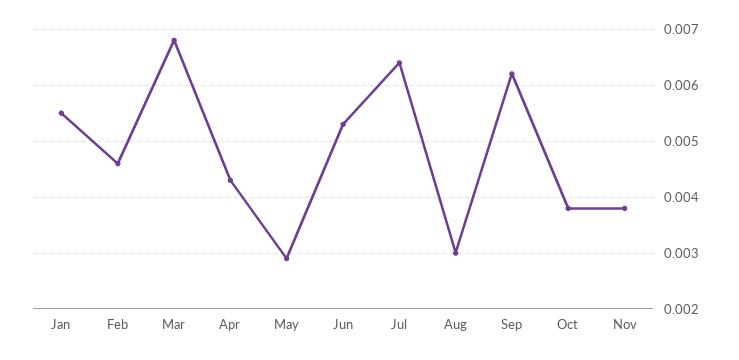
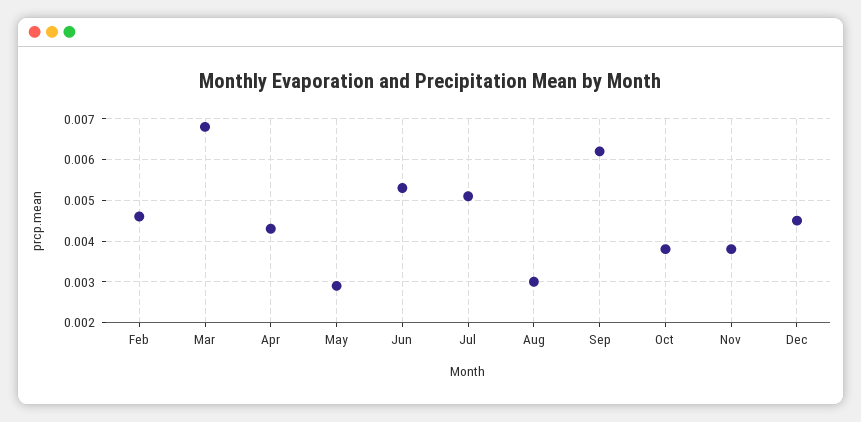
Jan: 0.0055 -> none
Jul: 0.0065 -> 0.005
Dec: none -> 0.0045

